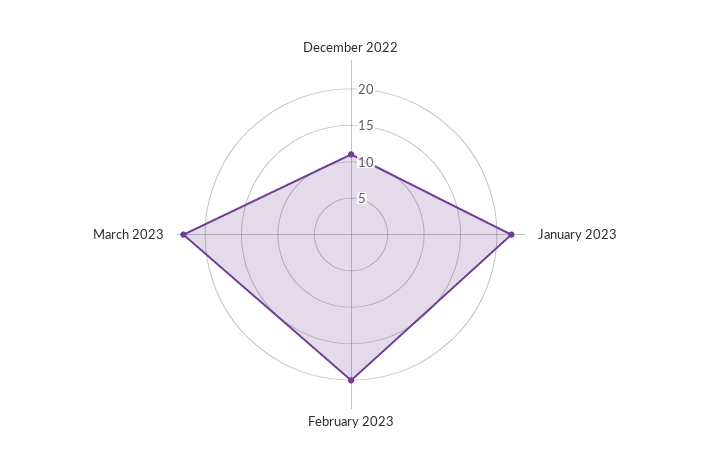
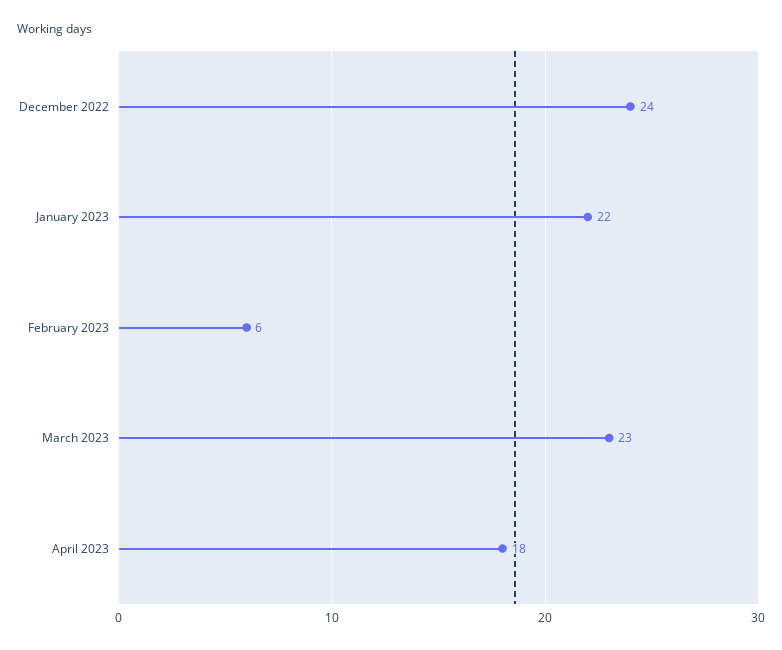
December 2022: 10 -> 24
February 2023: 20 -> 6
April 2023: none -> 18

